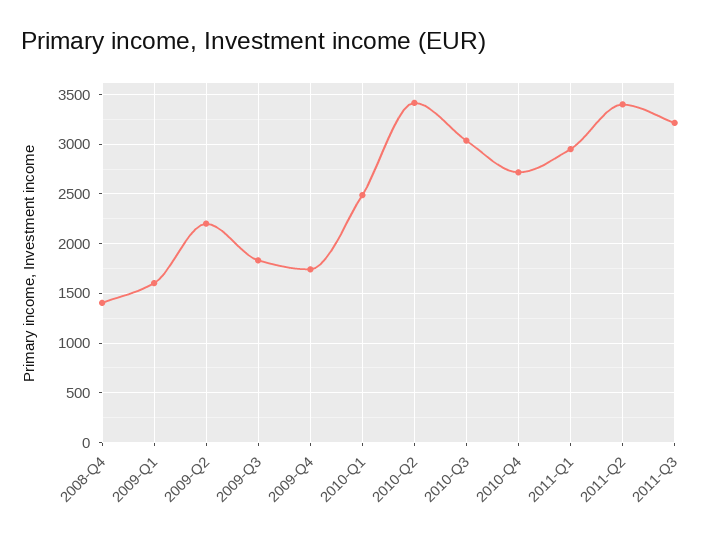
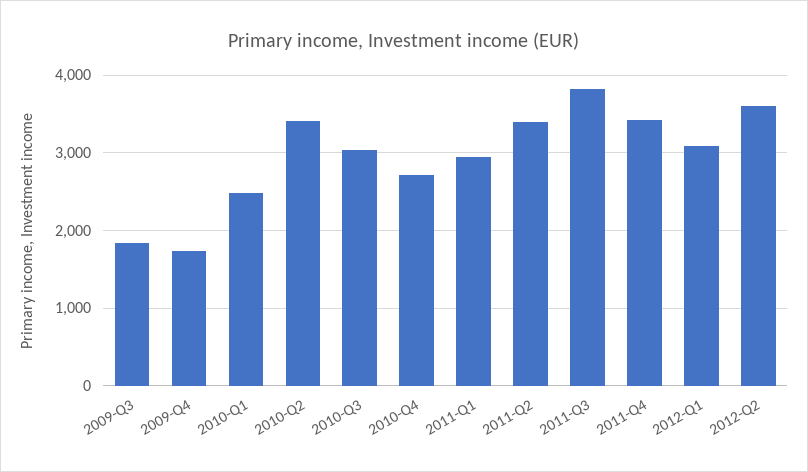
2008-Q4: 1400 -> none
2009-Q1: 1600 -> none
2009-Q2: 2200 -> none
2011-Q3: 3200 -> 3800
2011-Q4: none -> 3400
2012-Q1: none -> 3100
2012-Q2: none -> 3600

